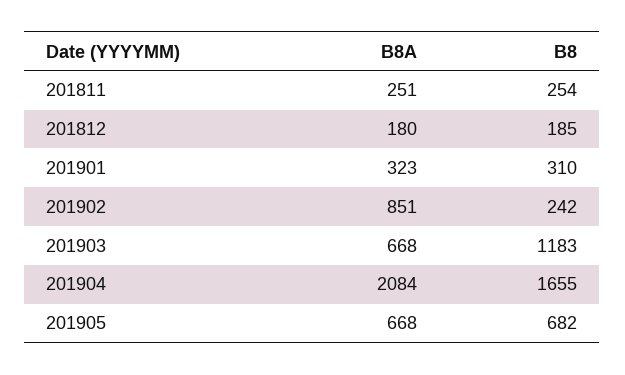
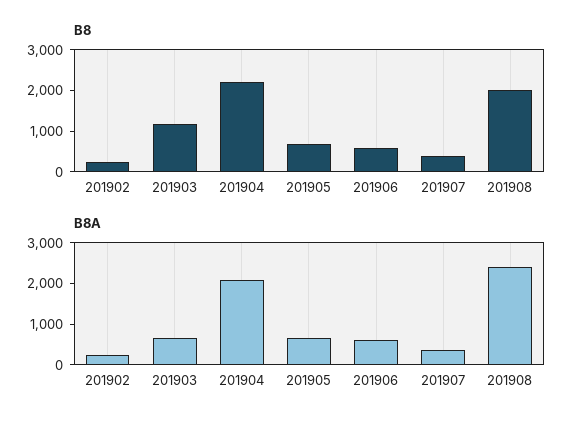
B8A, 201811: 251 -> none
B8, 201811: 254 -> none
B8A, 201812: 180 -> none
B8, 201812: 185 -> none
B8A, 201901: 323 -> none
B8, 201901: 310 -> none
B8A, 201902: 851 -> 200
B8, 201904: 1655 -> 2200
B8, 201906: none -> 600
B8, 201907: none -> 400
B8, 201908: none -> 2000
B8A, 201906: none -> 600
B8A, 201907: none -> 400
B8A, 201908: none -> 2400

